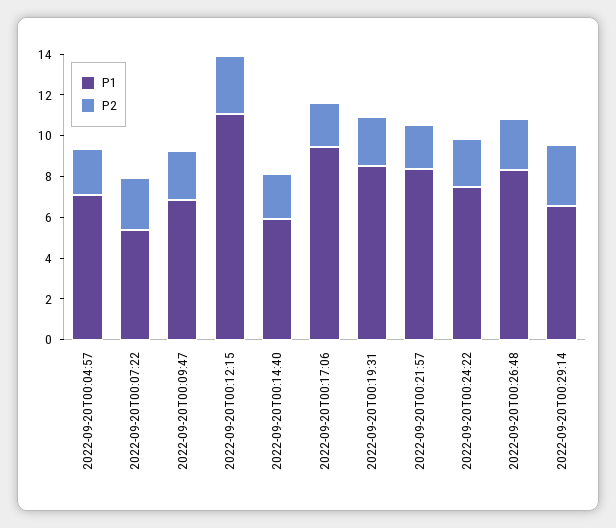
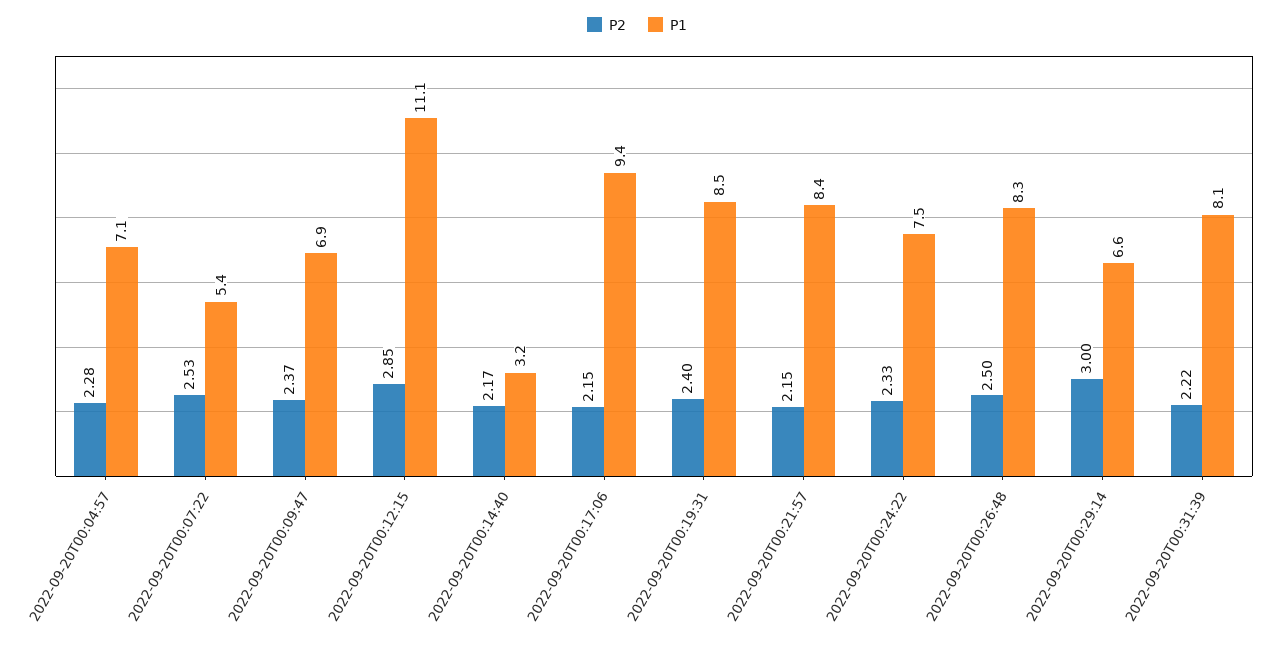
P1, 2022-09-20T00:14:40: 6 -> 3.2
P2, 2022-09-20T00:31:39: none -> 2.22
P1, 2022-09-20T00:31:39: none -> 8.1

